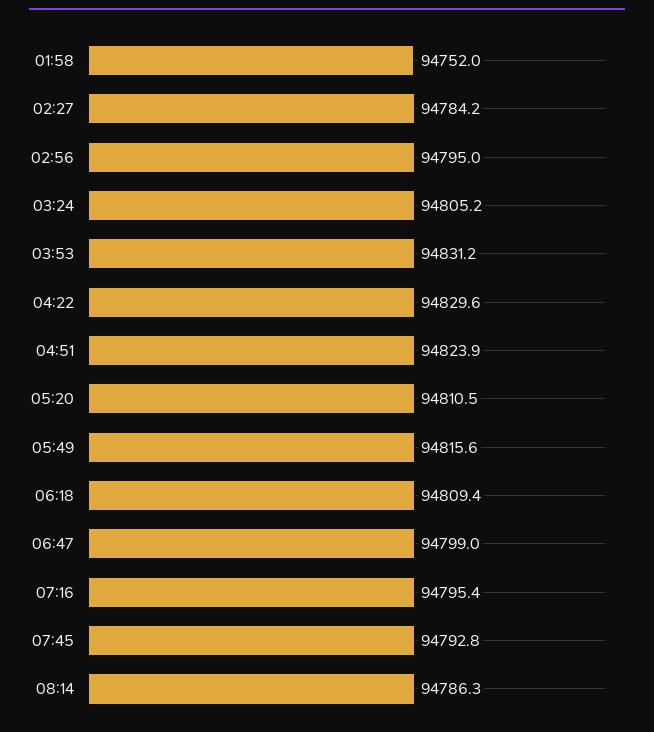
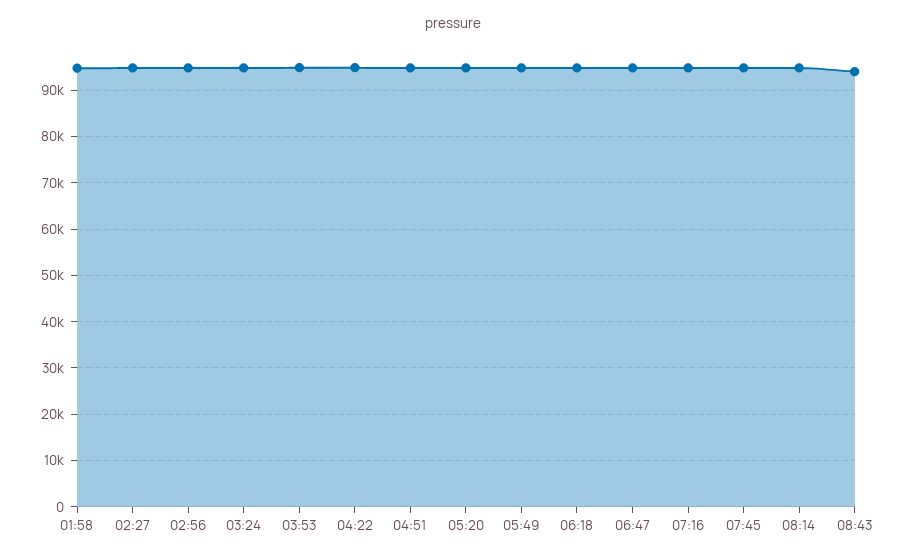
08:43: none -> 94000

